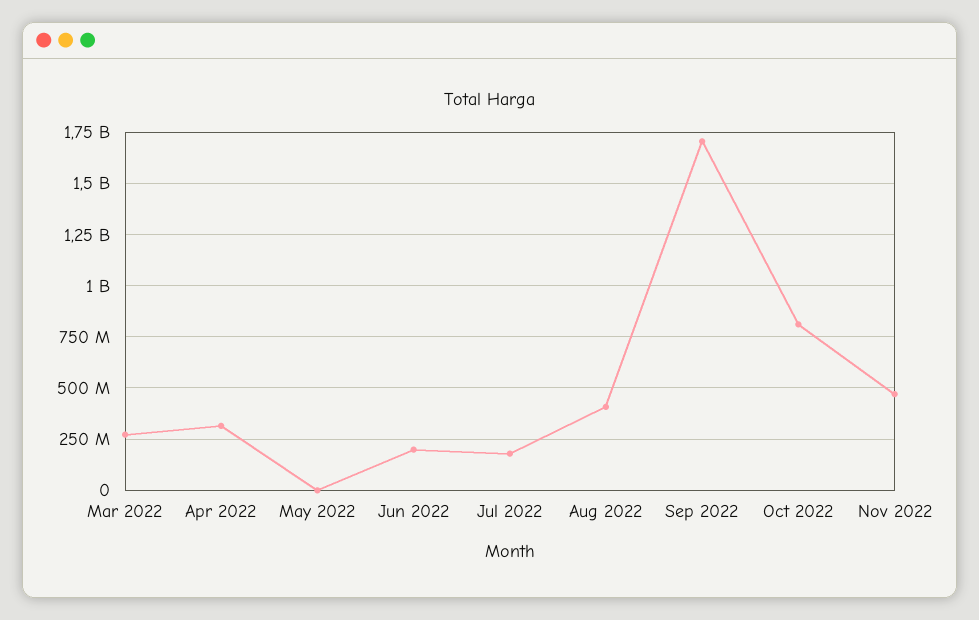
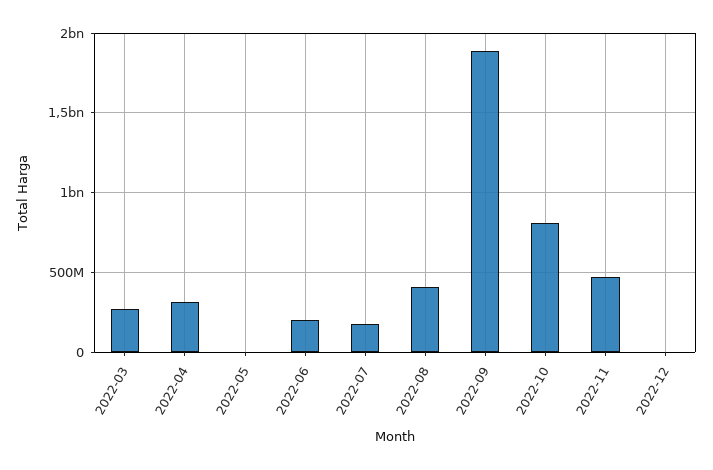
Sep 2022: 1700000000 -> 1900000000
2022-12: none -> 0

